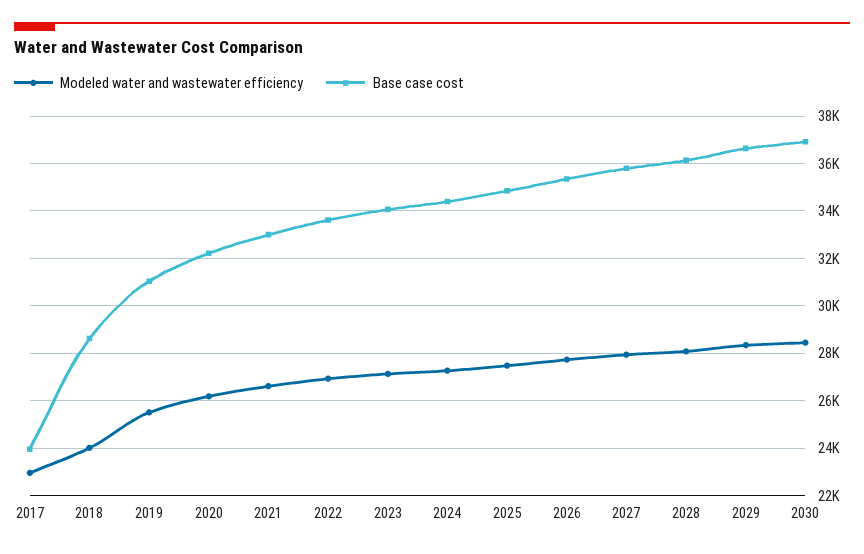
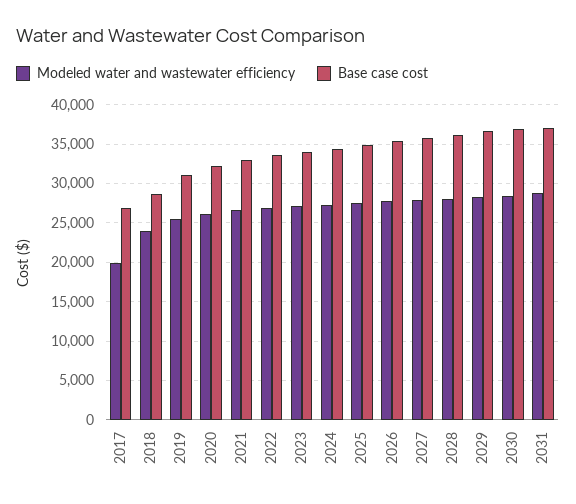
Modeled water and wastewater efficiency, 2017: 23000 -> 20000
Base case cost, 2017: 24000 -> 27000
Modeled water and wastewater efficiency, 2031: none -> 29000
Base case cost, 2031: none -> 37000

